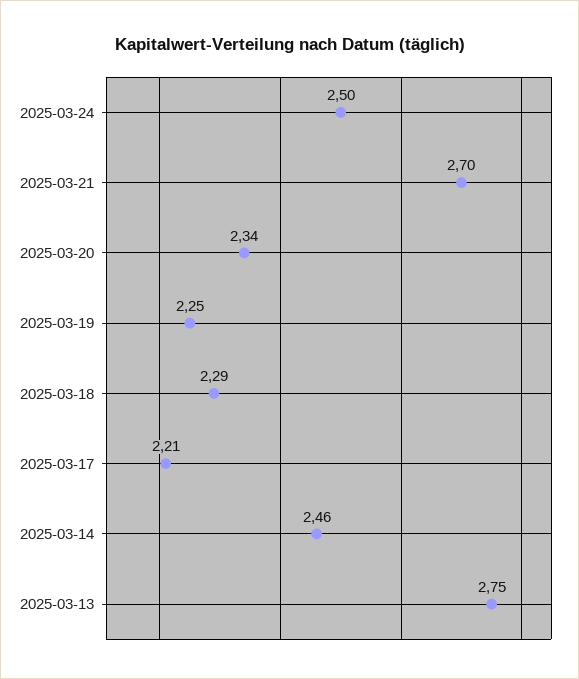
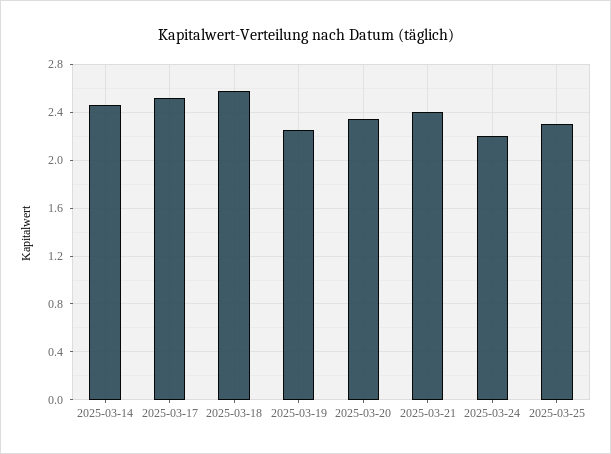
2025-03-24: 2.5 -> 2.2
2025-03-21: 2.7 -> 2.4
2025-03-18: 2.29 -> 2.6
2025-03-17: 2.21 -> 2.5
2025-03-13: 2.75 -> none
2025-03-25: none -> 2.3

